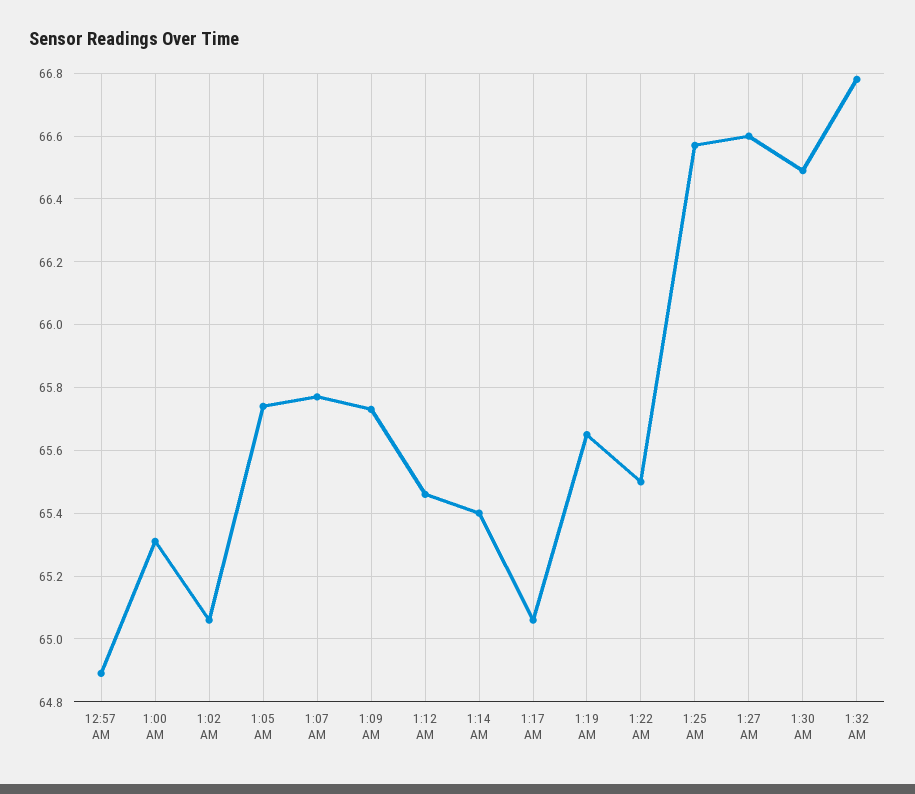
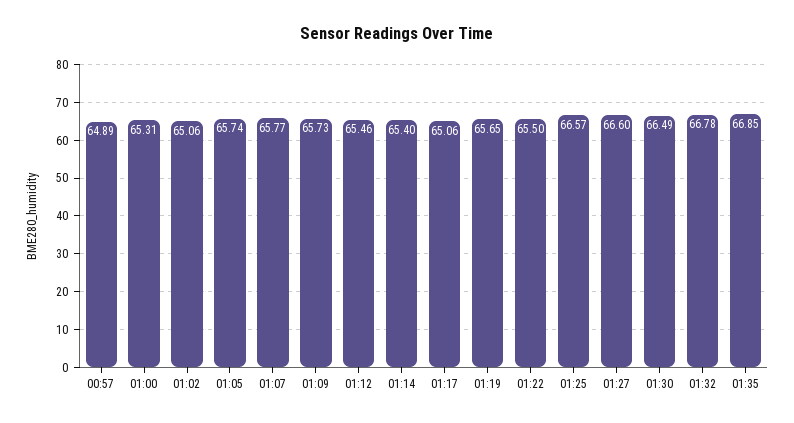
01:35: none -> 66.85

